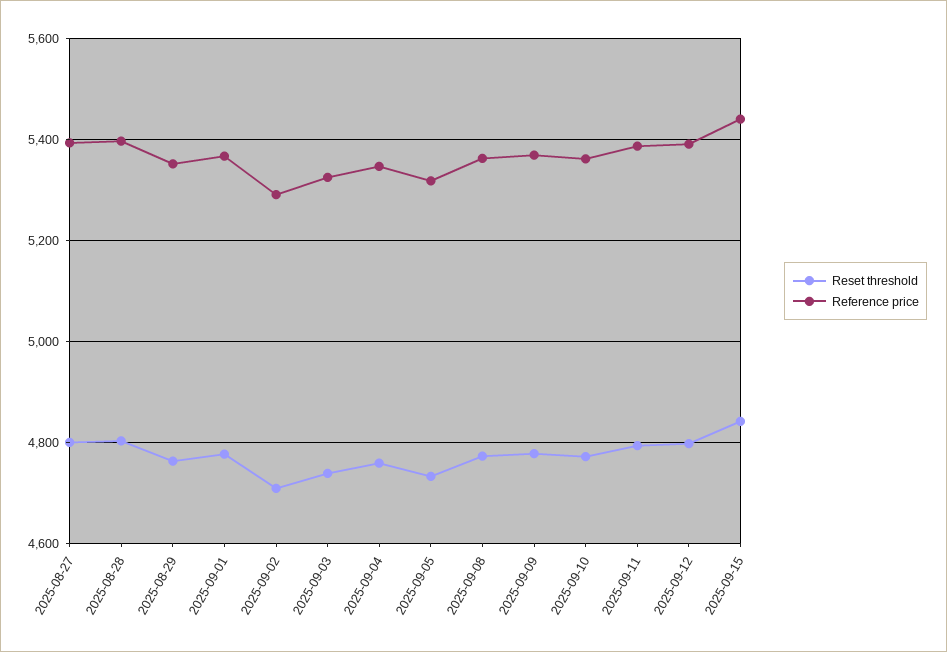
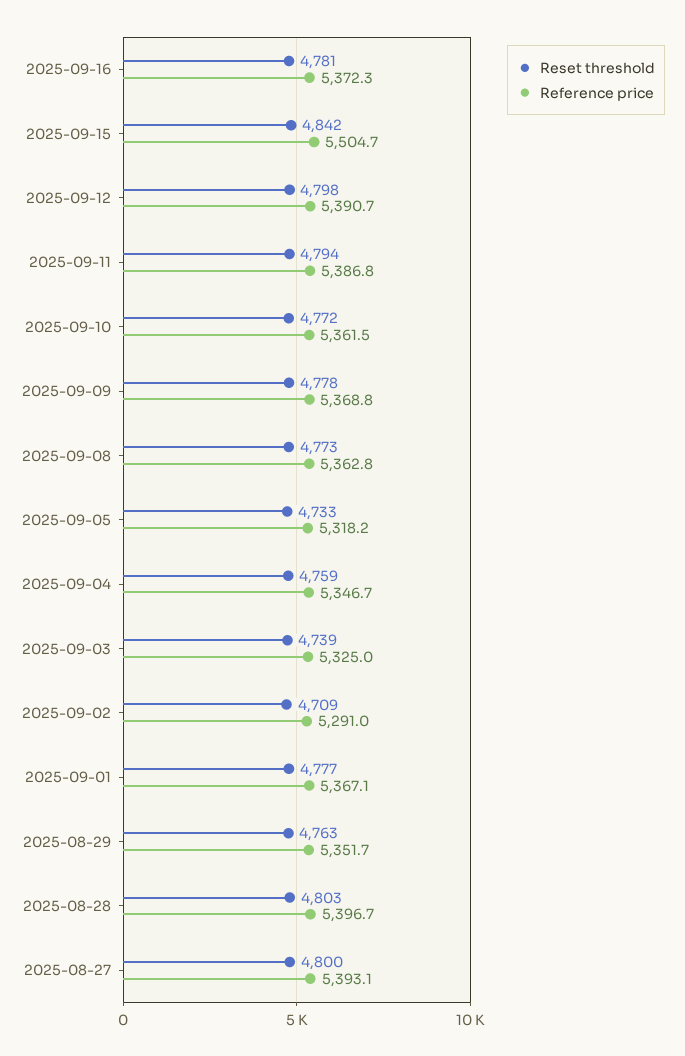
Reference price, 2025-09-15: 5440 -> 5504.7
Reset threshold, 2025-09-16: none -> 4781
Reference price, 2025-09-16: none -> 5372.3

